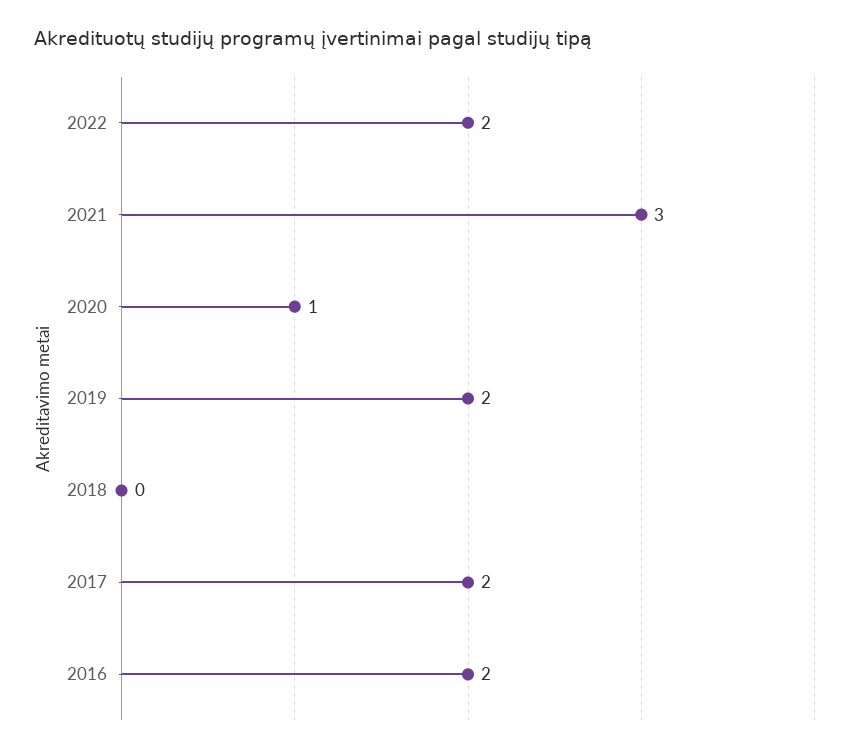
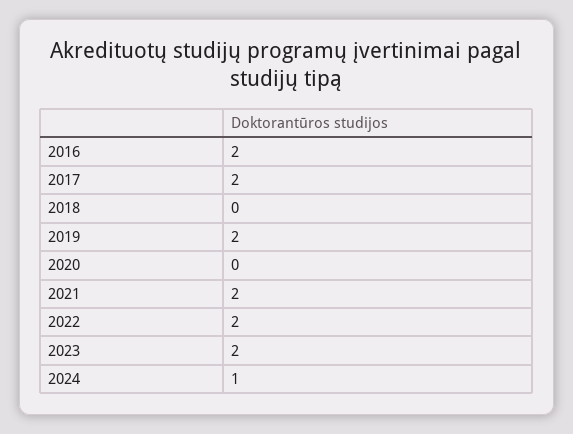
2021: 3 -> 2
2020: 1 -> 0
2023: none -> 2
2024: none -> 1

